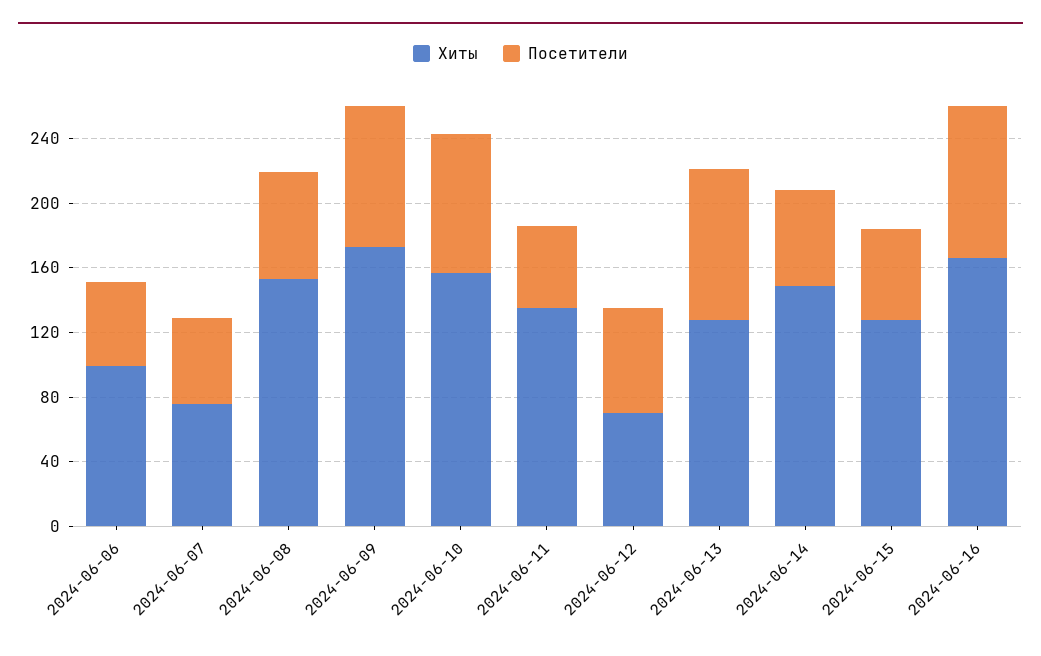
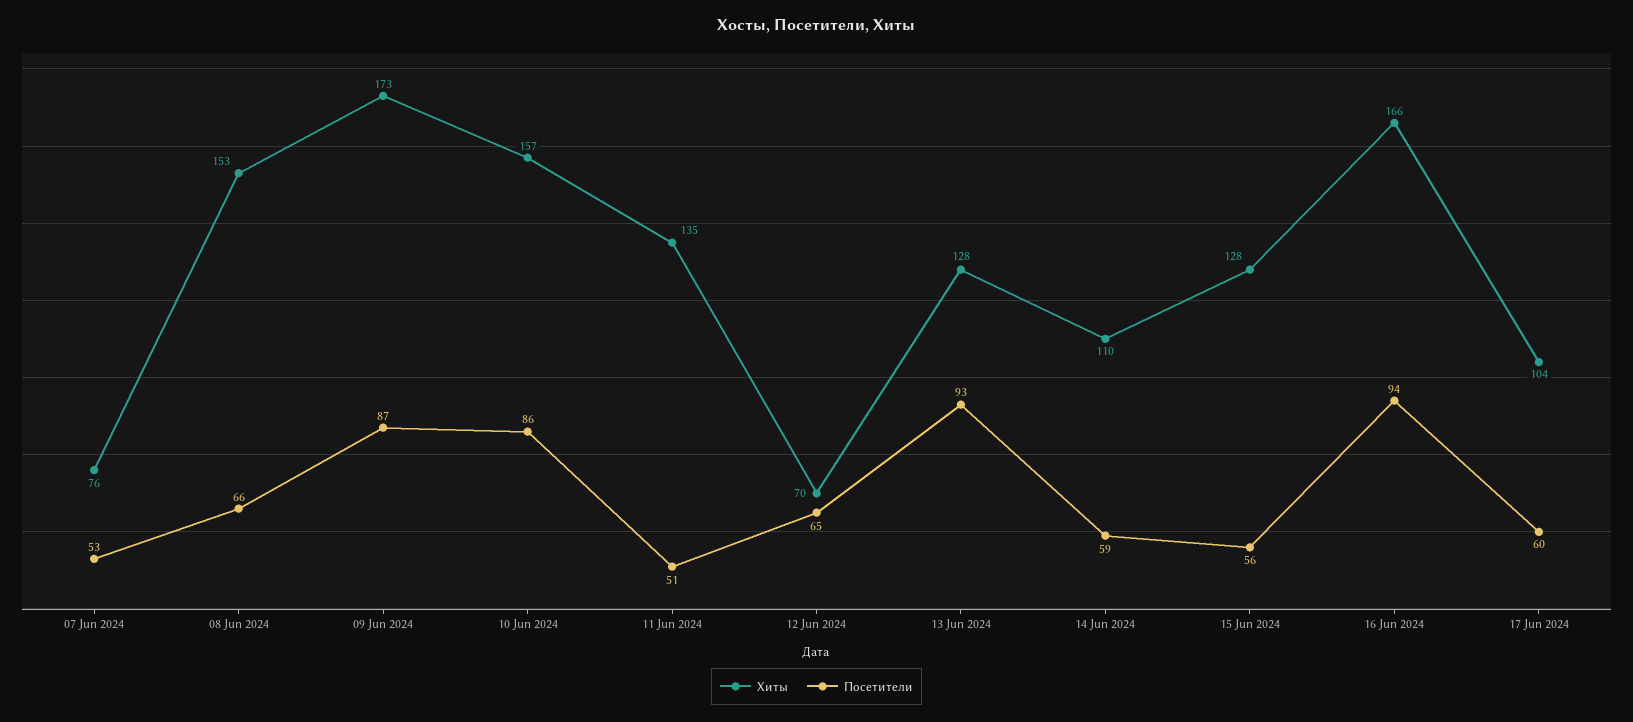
Хиты, 2024-06-06: 100 -> none
Посетители, 2024-06-06: 50 -> none
Хиты, 2024-06-14: 150 -> 110
Хиты, 17 Jun 2024: none -> 104
Посетители, 17 Jun 2024: none -> 60

